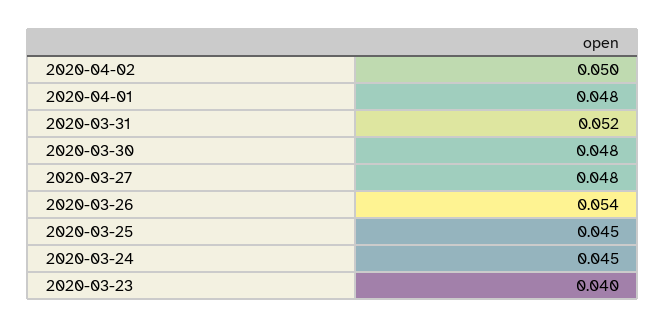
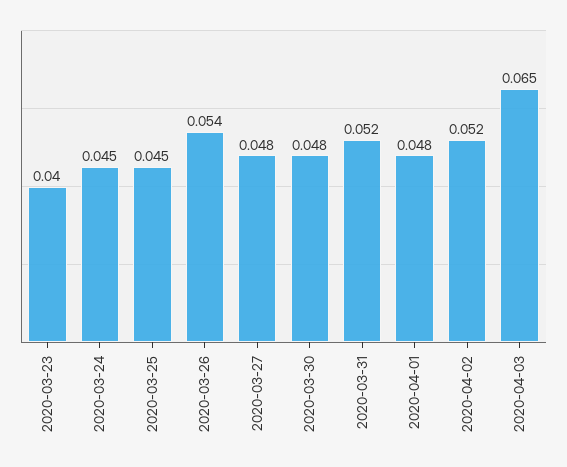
2020-04-02: 0.05 -> 0.052
2020-04-03: none -> 0.065

